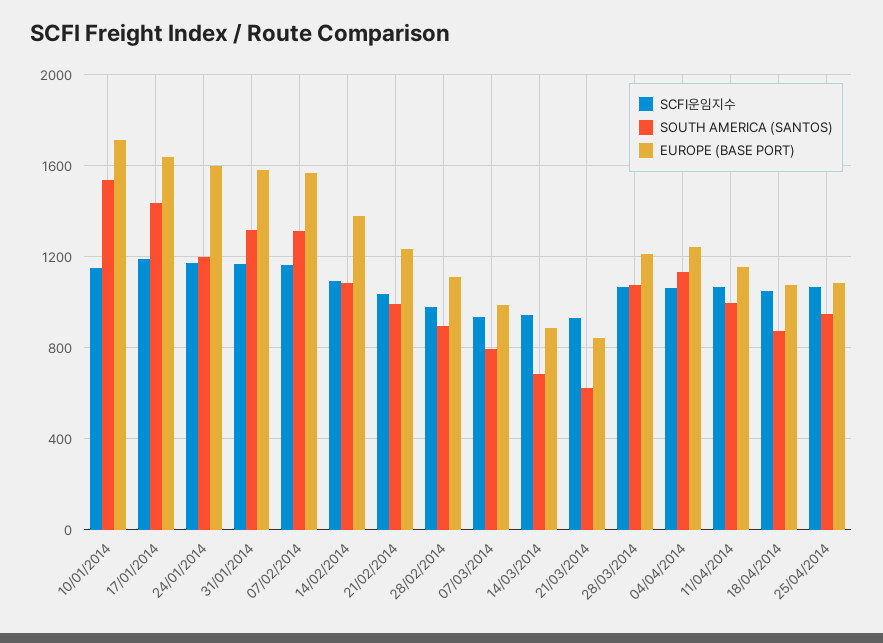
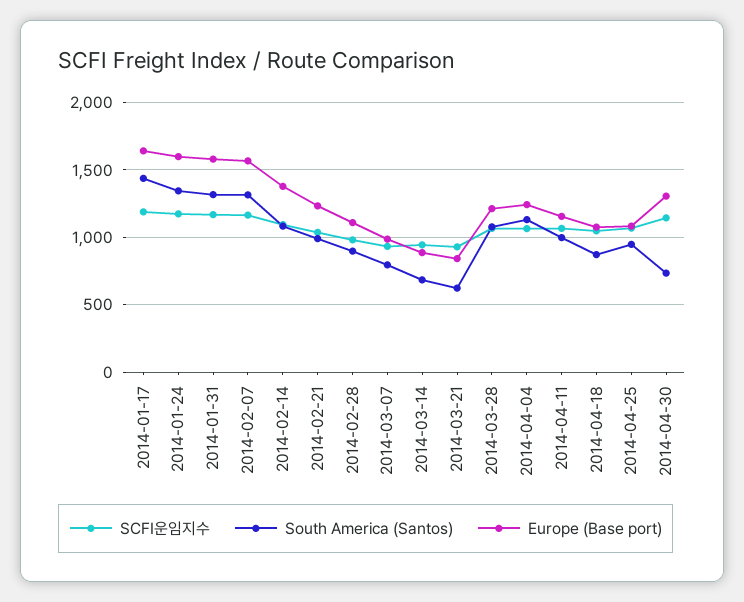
SCFI운임지수, 10/01/2014: 1150 -> none
SOUTH AMERICA (SANTOS), 10/01/2014: 1550 -> none
EUROPE (BASE PORT), 10/01/2014: 1700 -> none
SOUTH AMERICA (SANTOS), 24/01/2014: 1200 -> 1350
SCFI운임지수, 2014-04-30: none -> 1150
SOUTH AMERICA (SANTOS), 2014-04-30: none -> 750
EUROPE (BASE PORT), 2014-04-30: none -> 1300

